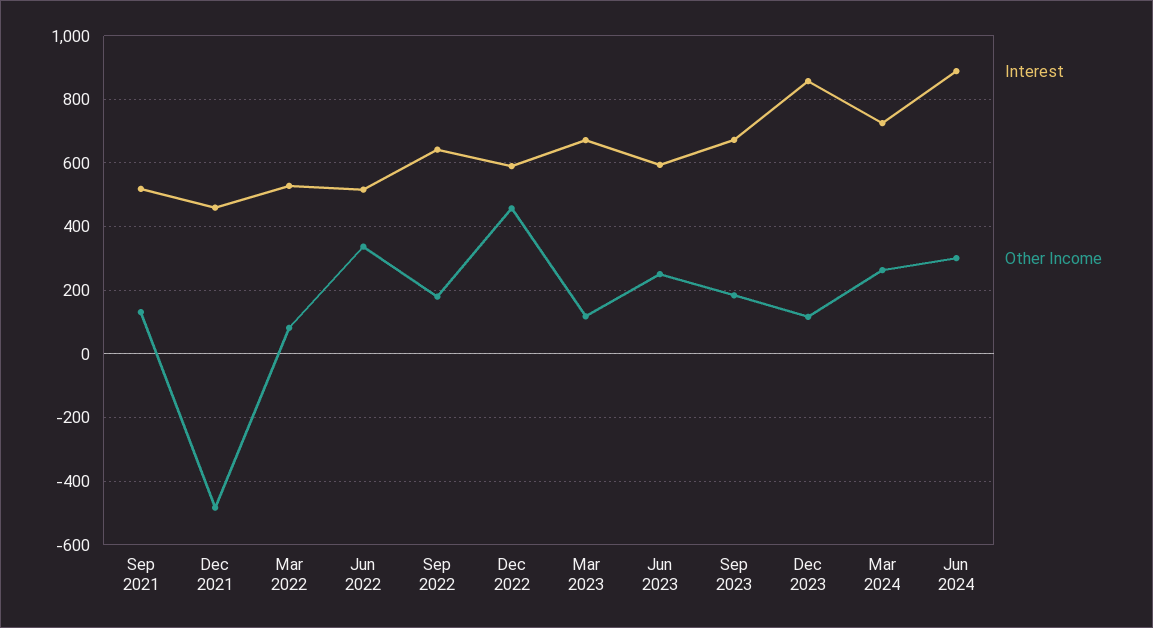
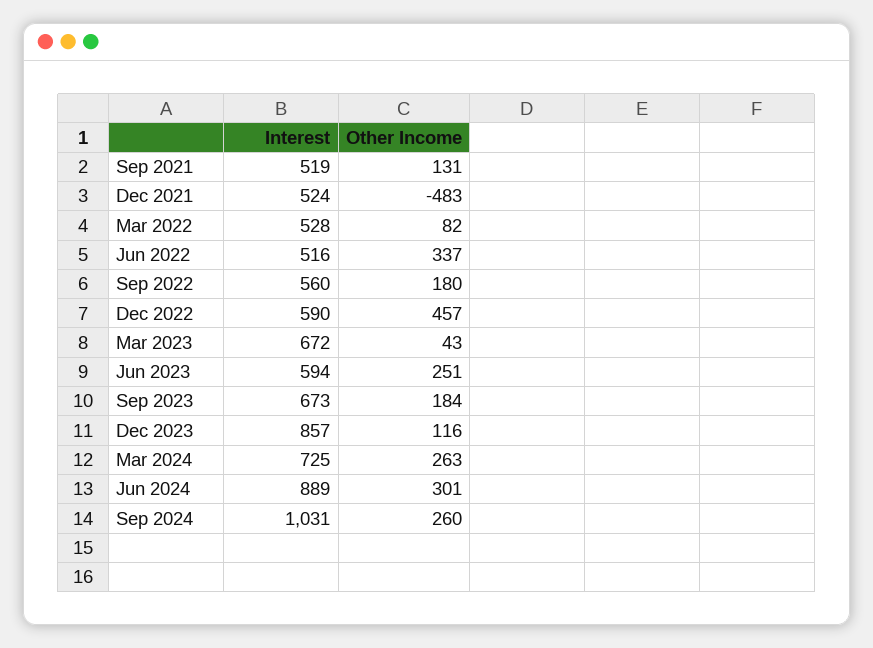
Interest, Dec 2021: 460 -> 524
Interest, Sep 2022: 640 -> 560
Other Income, Mar 2023: 120 -> 43
Interest, Sep 2024: none -> 1031
Other Income, Sep 2024: none -> 260

